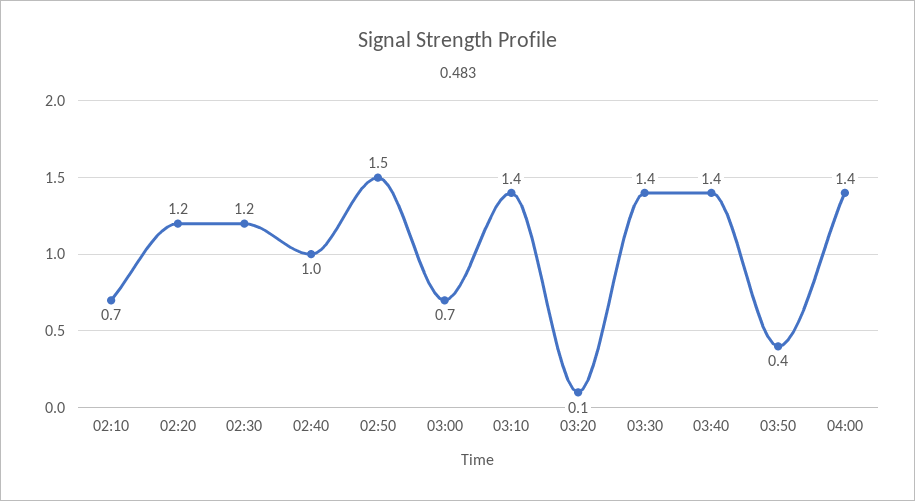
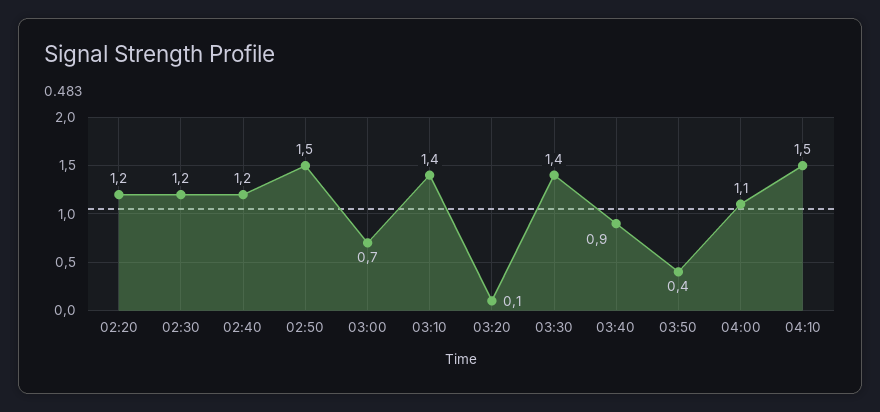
02:10: 0.7 -> none
02:40: 1 -> 1.2
03:40: 1.4 -> 0.9
04:00: 1.4 -> 1.1
04:10: none -> 1.5

